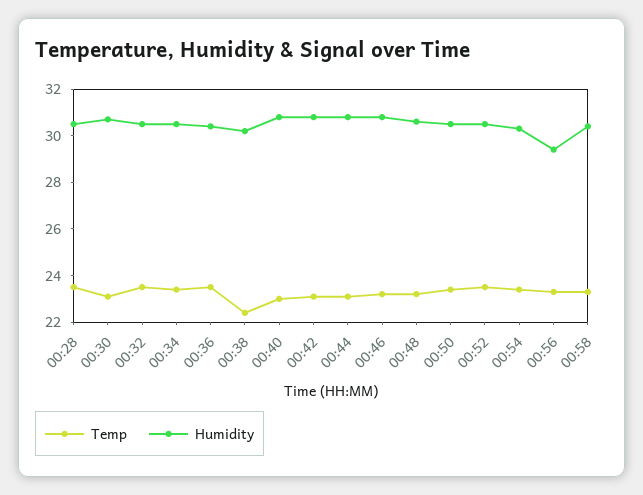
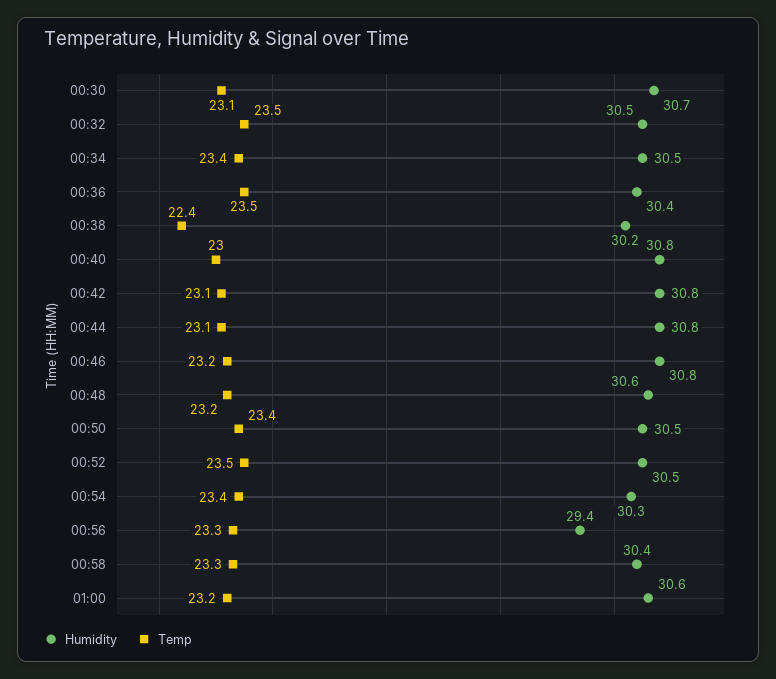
Temp, 00:28: 23.5 -> none
Humidity, 00:28: 30.5 -> none
Humidity, 01:00: none -> 30.6
Temp, 01:00: none -> 23.2

